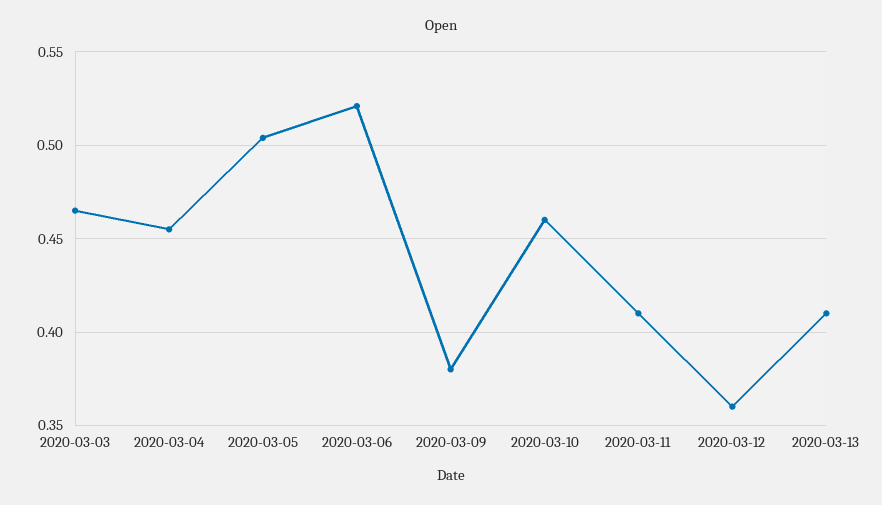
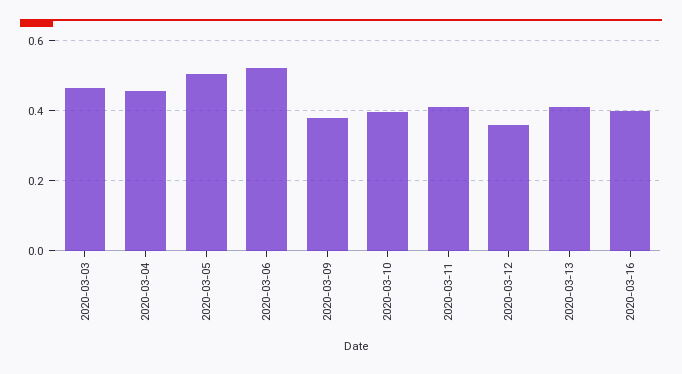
2020-03-10: 0.46 -> 0.4
2020-03-16: none -> 0.4

